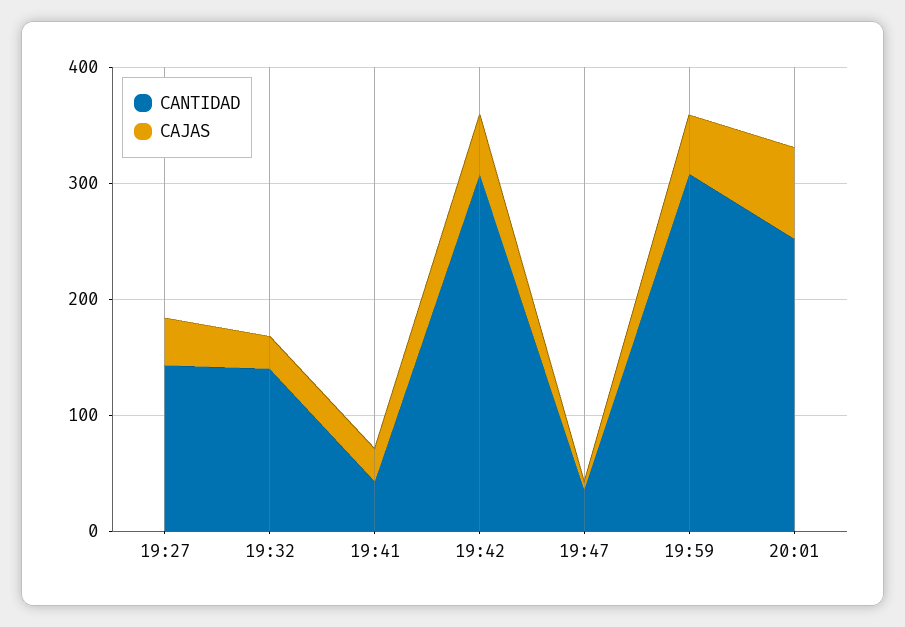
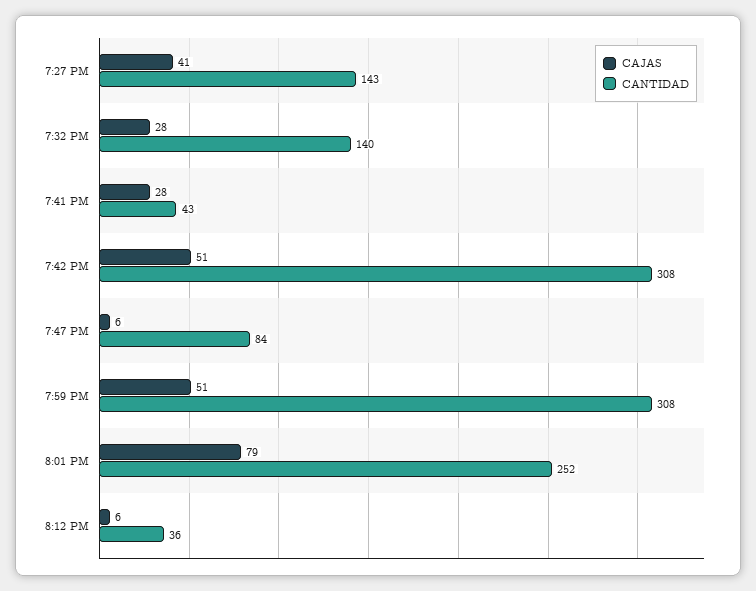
CANTIDAD, 19:47: 40 -> 84
CAJAS, 8:12 PM: none -> 6
CANTIDAD, 8:12 PM: none -> 36

